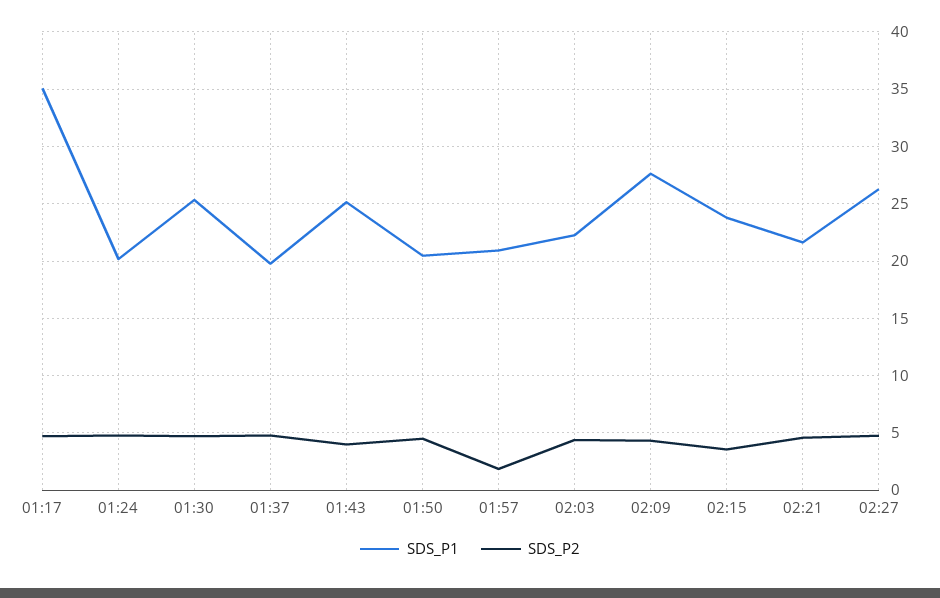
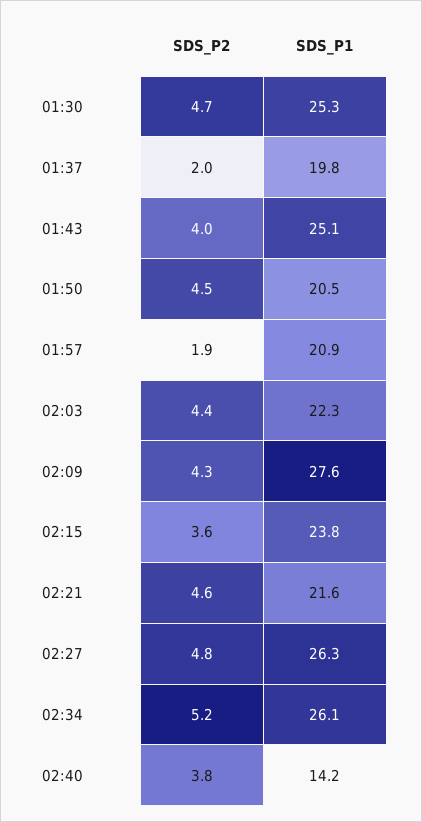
SDS_P1, 01:17: 35 -> none
SDS_P2, 01:17: 5 -> none
SDS_P1, 01:24: 20 -> none
SDS_P2, 01:24: 5 -> none
SDS_P2, 01:37: 5 -> 2
SDS_P2, 02:34: none -> 5.2
SDS_P1, 02:34: none -> 26.1
SDS_P2, 02:40: none -> 3.8
SDS_P1, 02:40: none -> 14.2

